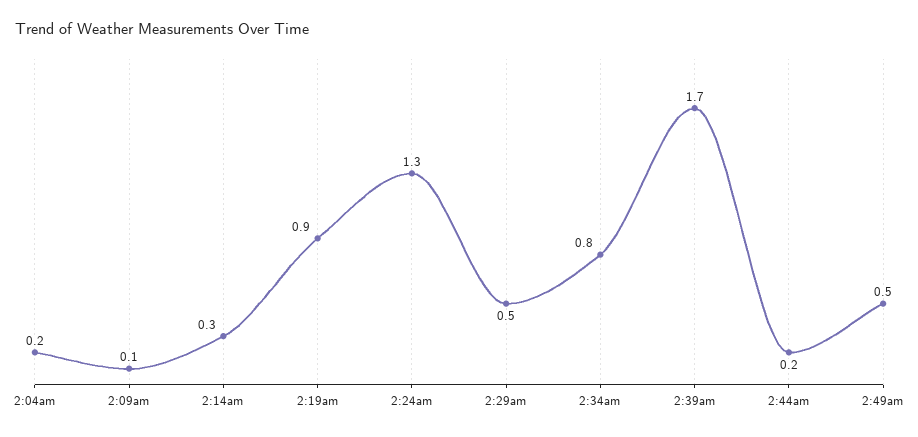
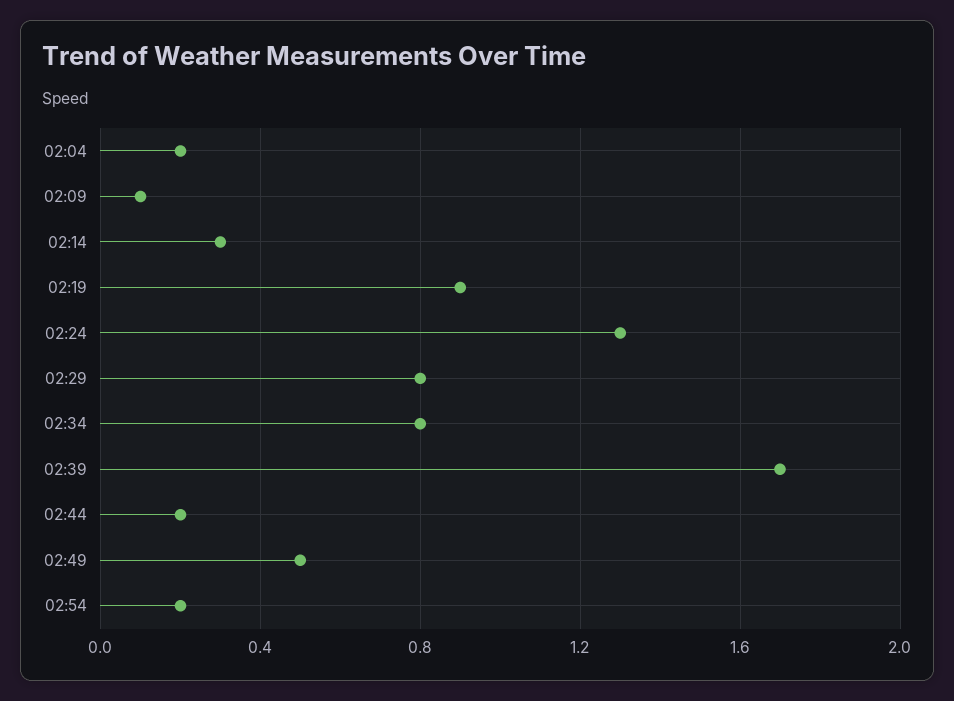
2:29am: 0.5 -> 0.8
02:54: none -> 0.2

